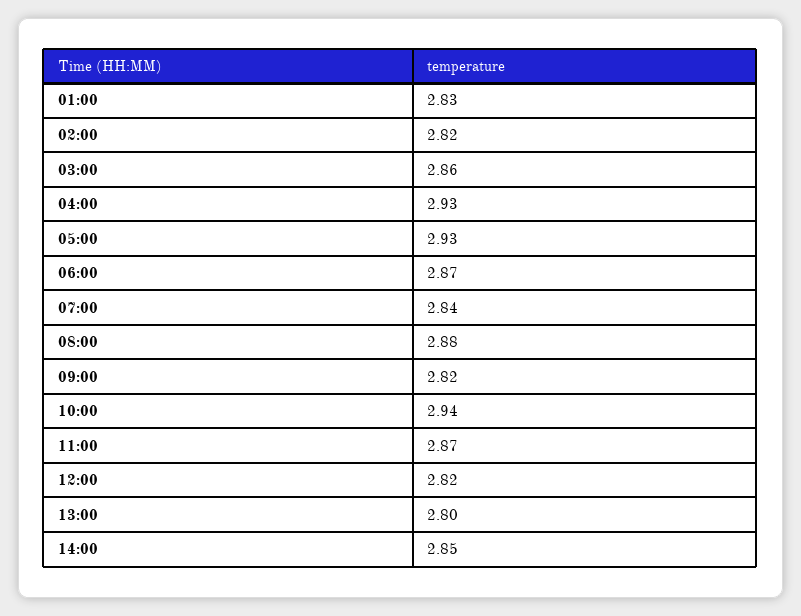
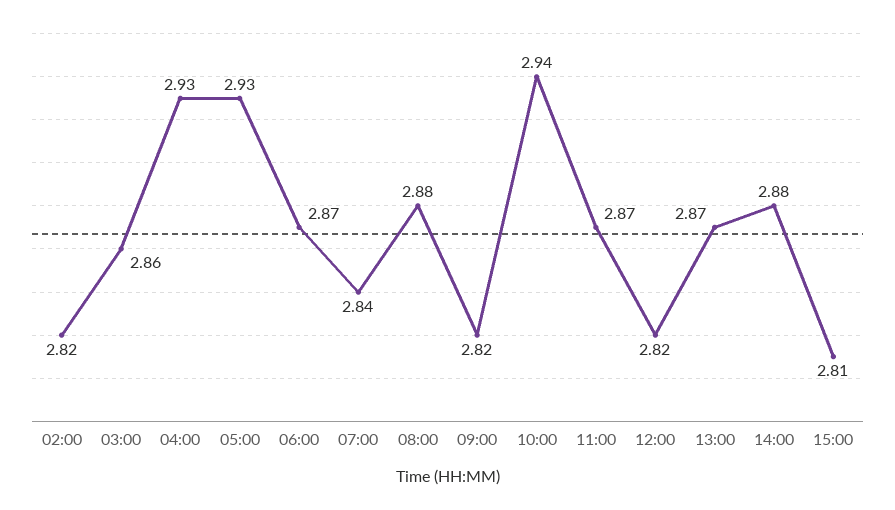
01:00: 2.83 -> none
13:00: 2.8 -> 2.87
14:00: 2.85 -> 2.88
15:00: none -> 2.81

